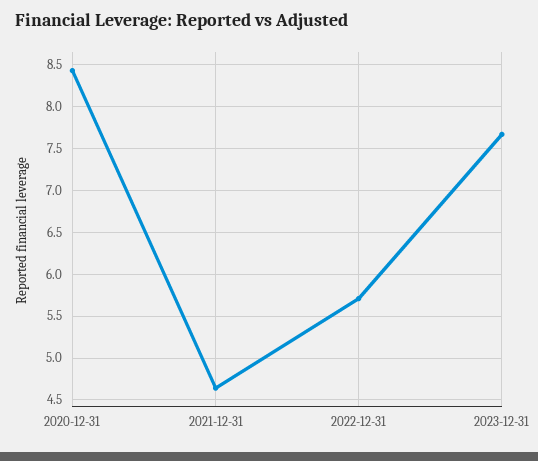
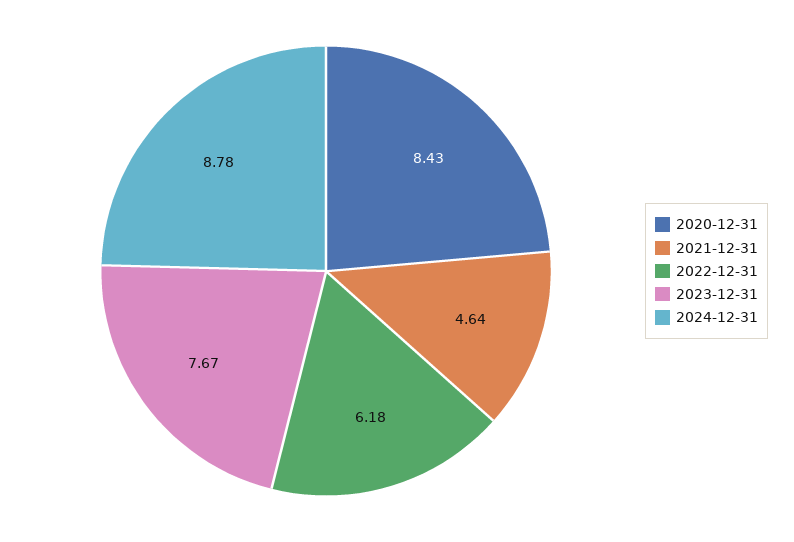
2022-12-31: 5.7 -> 6.18
2024-12-31: none -> 8.78

